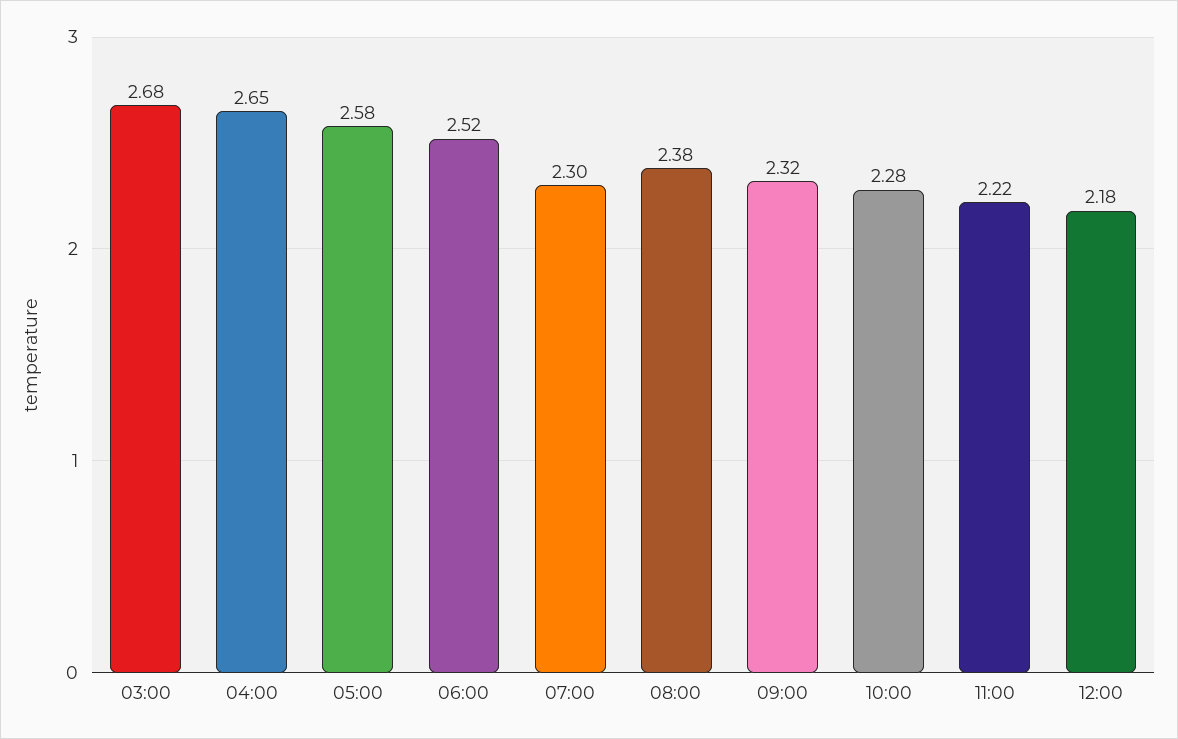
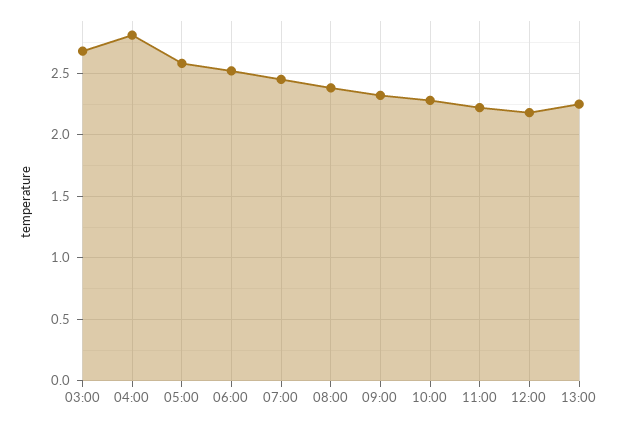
04:00: 2.65 -> 2.8
07:00: 2.3 -> 2.45
13:00: none -> 2.25

